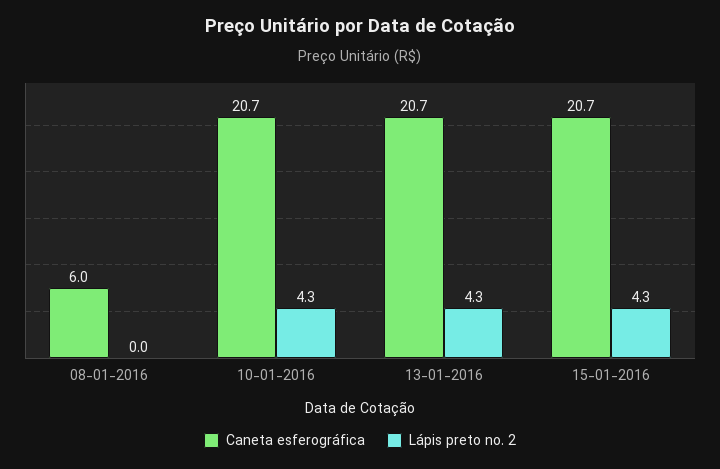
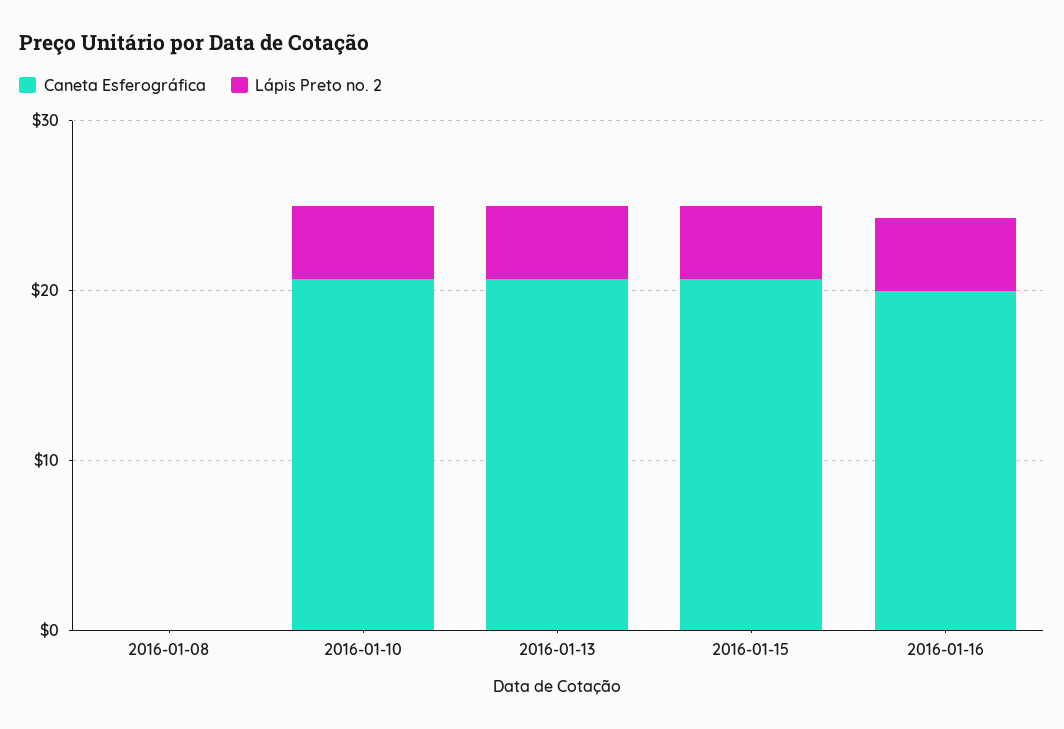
Caneta esferográfica, 08-01-2016: 6 -> 0
Caneta esferográfica, 2016-01-16: none -> 20
Lápis preto no. 2, 2016-01-16: none -> 4

